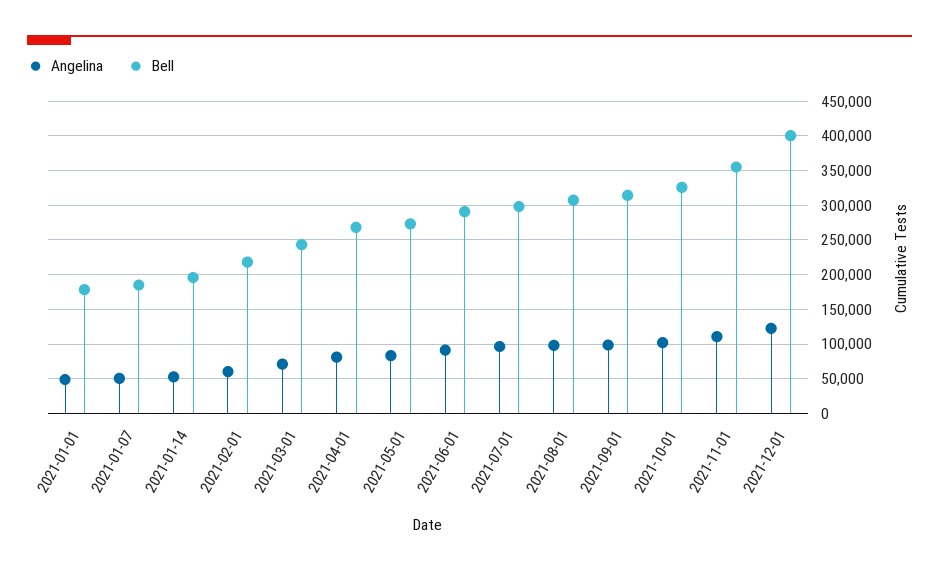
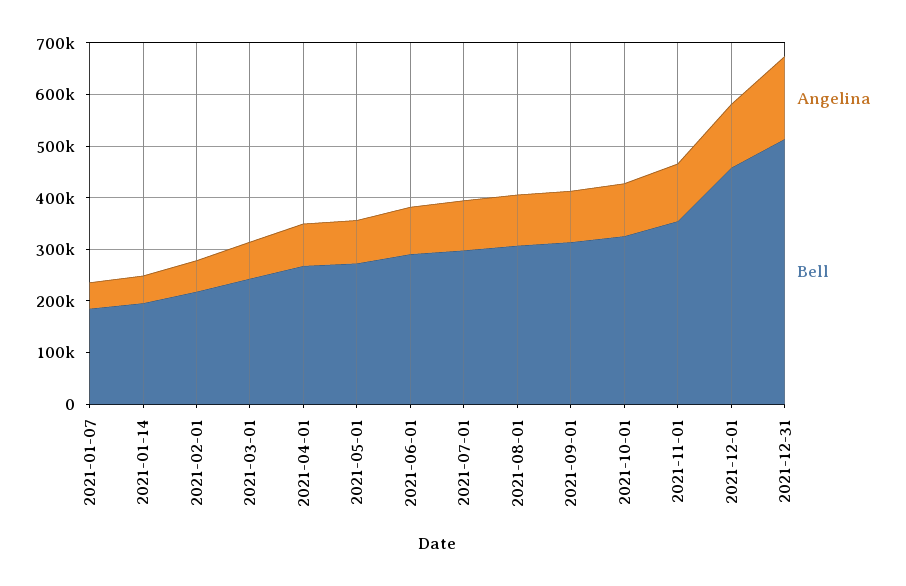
Angelina, 2021-01-01: 50000 -> none
Bell, 2021-01-01: 180000 -> none
Bell, 2021-12-01: 400000 -> 460000
Angelina, 2021-12-31: none -> 160000
Bell, 2021-12-31: none -> 520000

